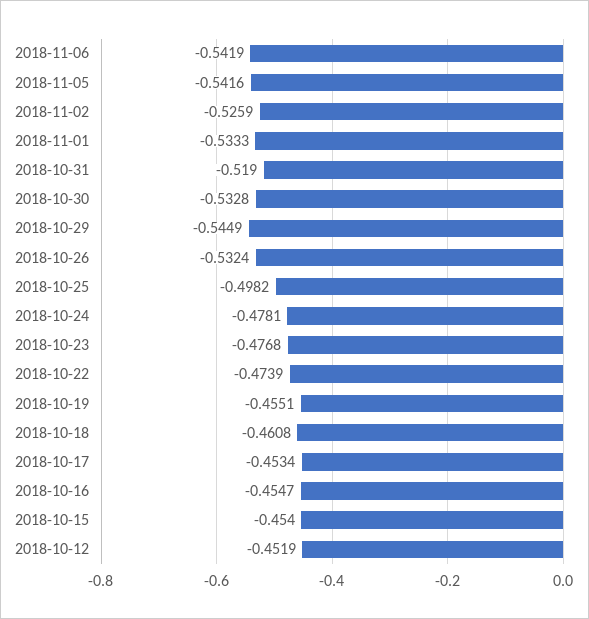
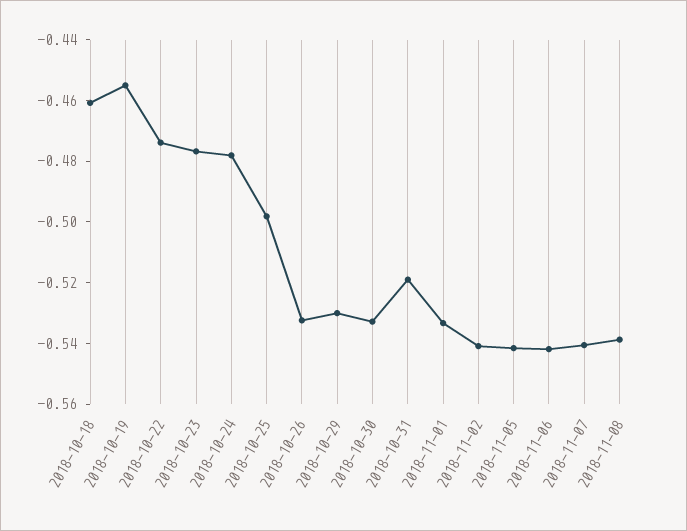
2018-11-02: -0.5259 -> -0.54
2018-10-29: -0.5449 -> -0.53
2018-10-17: -0.4534 -> none
2018-10-16: -0.4547 -> none
2018-10-15: -0.454 -> none
2018-10-12: -0.4519 -> none
2018-11-07: none -> -0.54
2018-11-08: none -> -0.54

